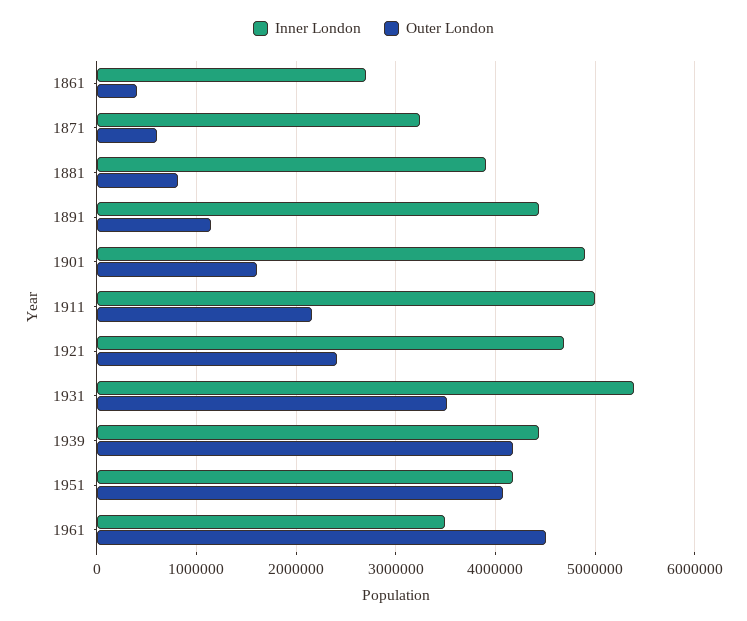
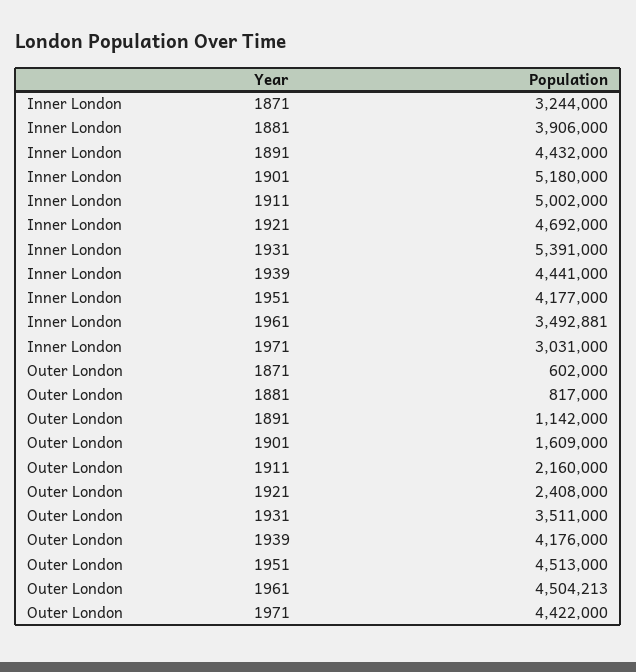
Inner London, 1861: 2700000 -> none
Outer London, 1861: 400000 -> none
Inner London, 1901: 4900000 -> 5180000
Outer London, 1951: 4100000 -> 4513000
Inner London, 1971: none -> 3031000
Outer London, 1971: none -> 4422000

